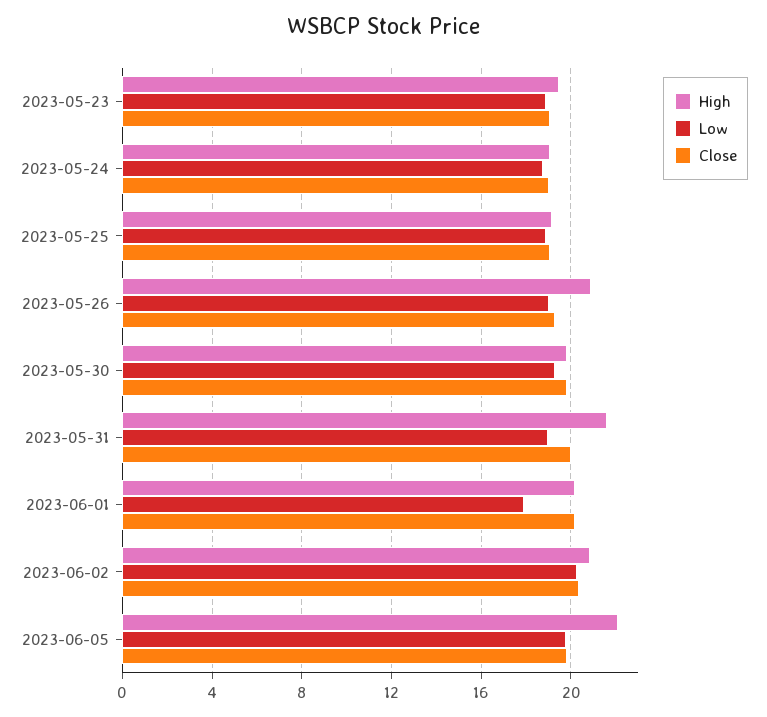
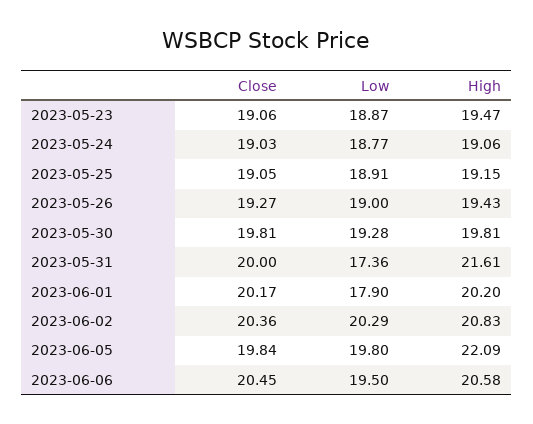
High, 2023-05-26: 21 -> 19.43
Low, 2023-05-31: 19 -> 17.36
Close, 2023-06-06: none -> 20.45
Low, 2023-06-06: none -> 19.5
High, 2023-06-06: none -> 20.58

